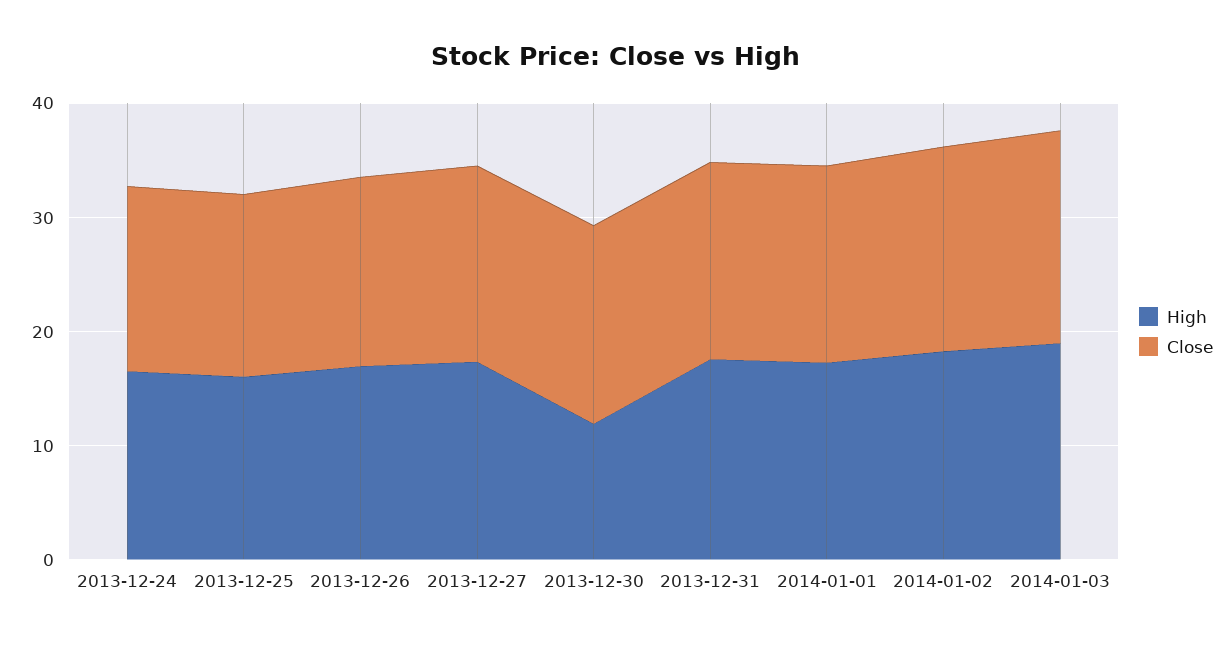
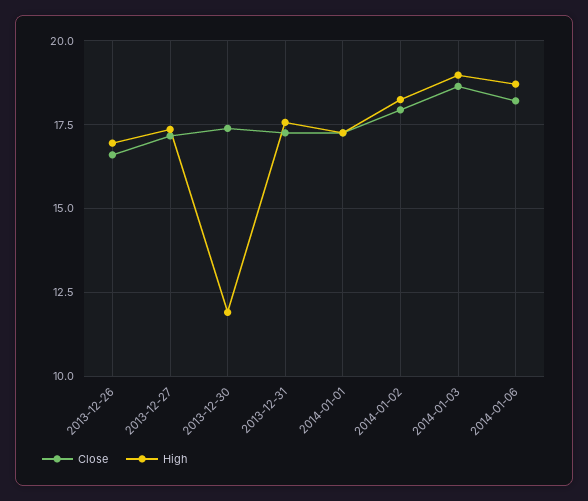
High, 2013-12-24: 16 -> none
Close, 2013-12-24: 16 -> none
High, 2013-12-25: 16 -> none
Close, 2013-12-25: 16 -> none
Close, 2014-01-06: none -> 18.25
High, 2014-01-06: none -> 18.75

